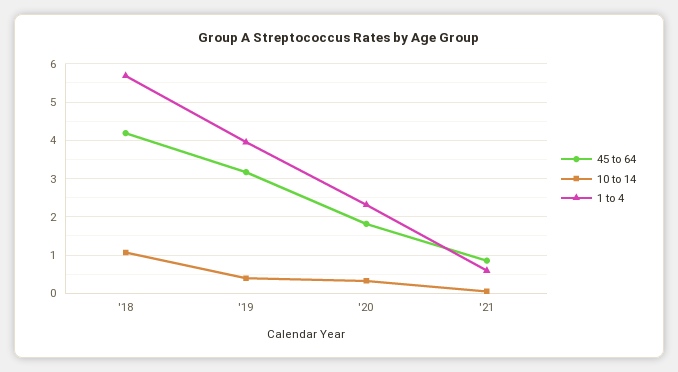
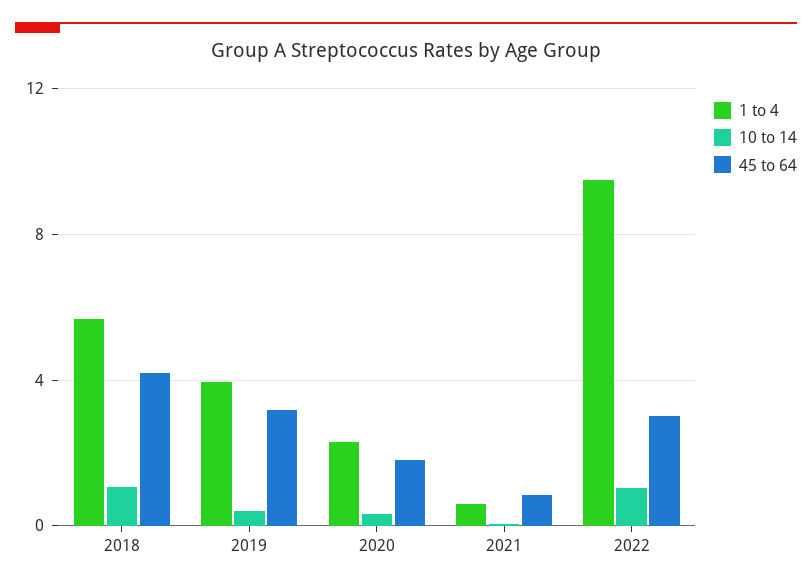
1 to 4, 2022: none -> 9.5
10 to 14, 2022: none -> 1
45 to 64, 2022: none -> 3

